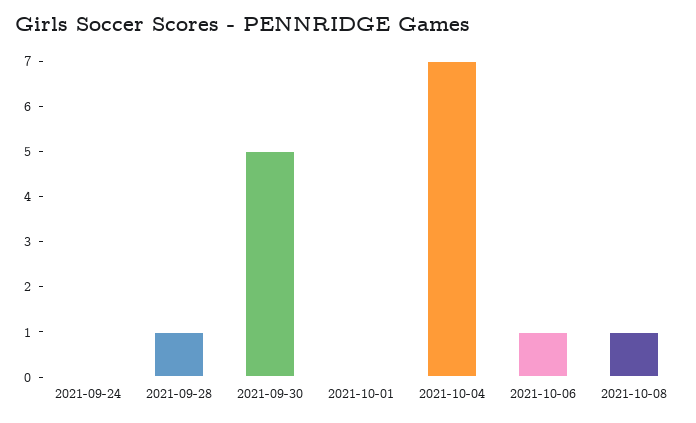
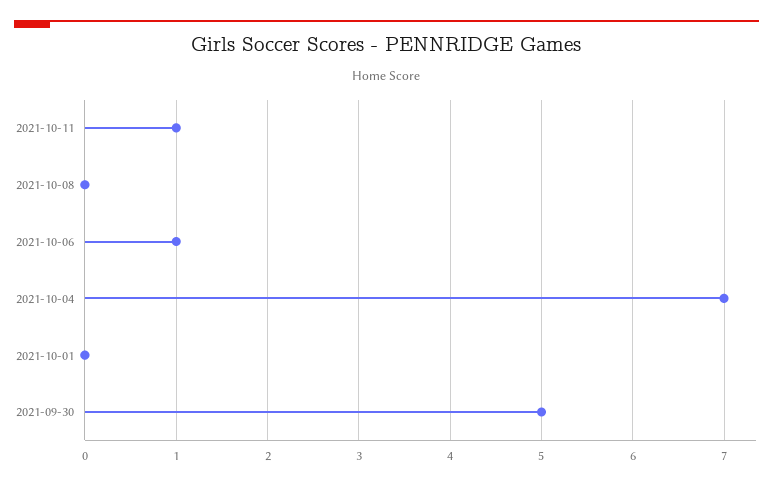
2021-09-24: 0 -> none
2021-09-28: 1 -> none
2021-10-08: 1 -> 0
2021-10-11: none -> 1

